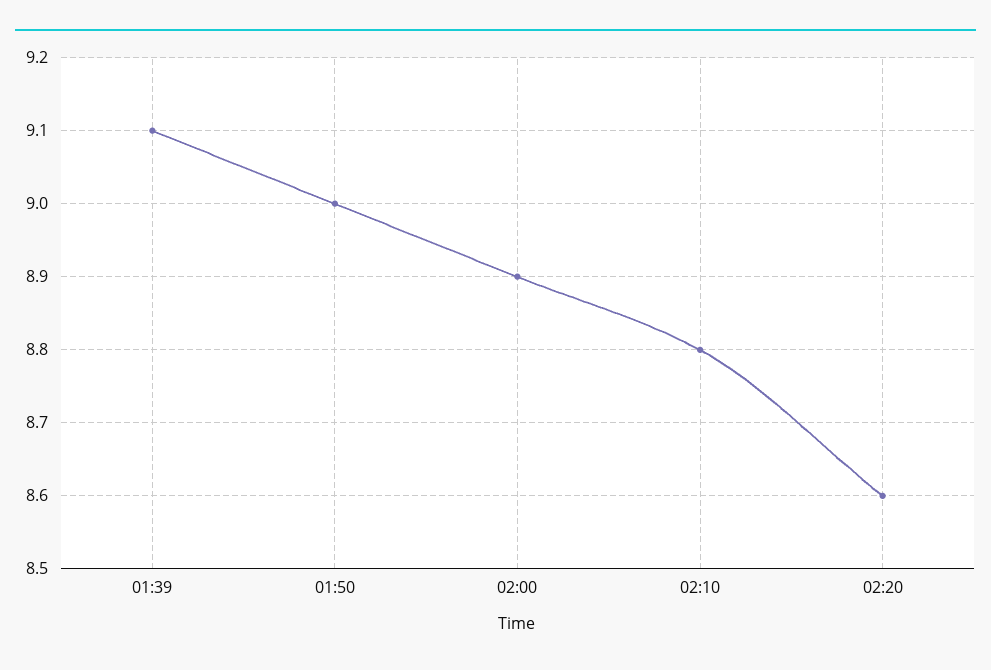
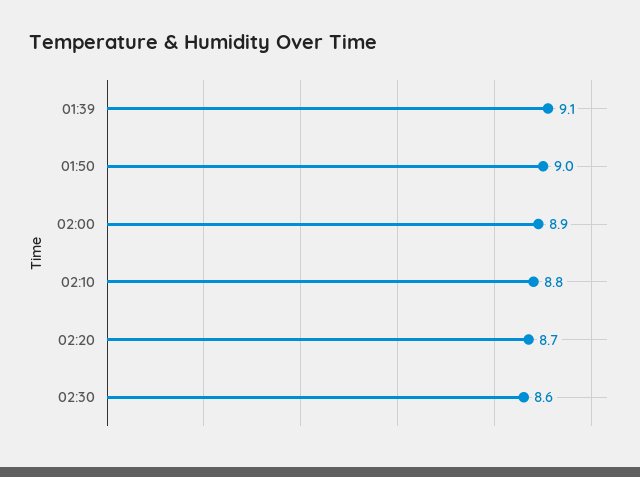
02:20: 8.6 -> 8.7
02:30: none -> 8.6

